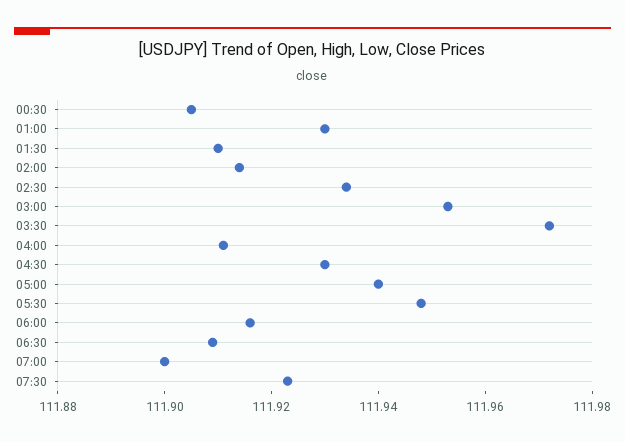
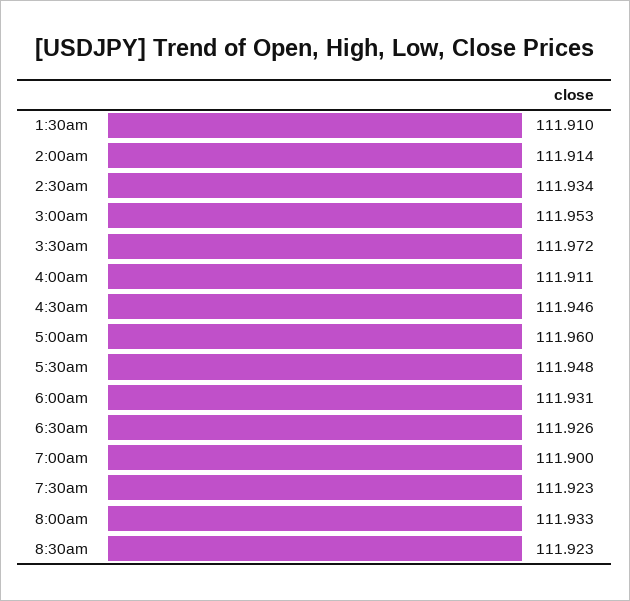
00:30: 111.905 -> none
01:00: 111.93 -> none
04:30: 111.93 -> 111.946
05:00: 111.94 -> 111.96
06:00: 111.915 -> 111.931
06:30: 111.91 -> 111.926
8:00am: none -> 111.933
8:30am: none -> 111.923

